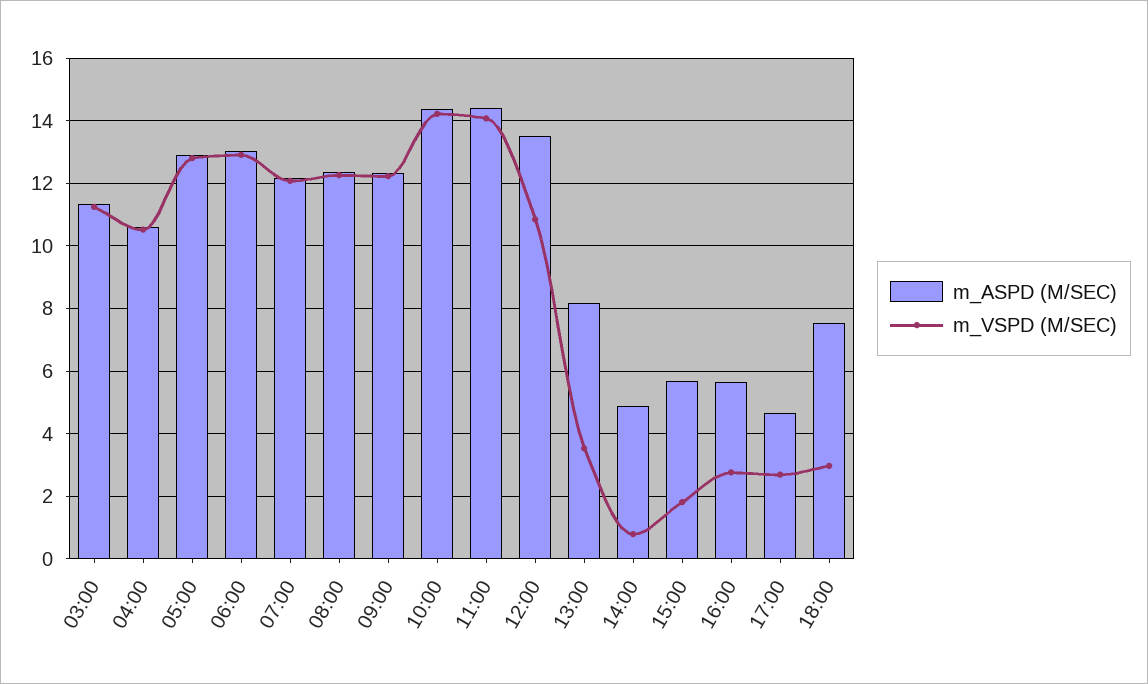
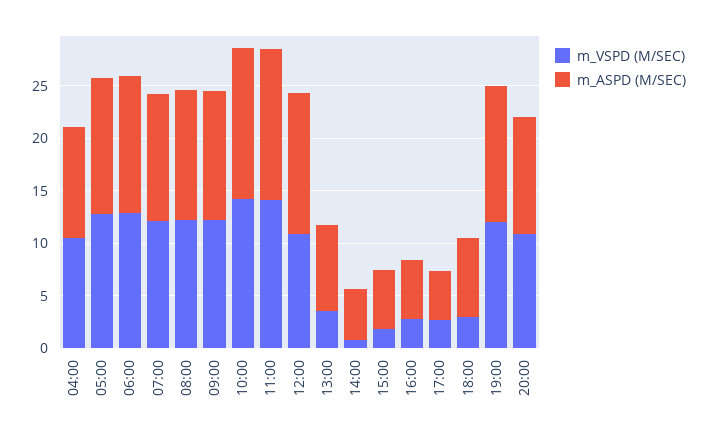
m_ASPD (M/SEC), 03:00: 11.4 -> none
m_VSPD (M/SEC), 03:00: 11.2 -> none
m_VSPD (M/SEC), 19:00: none -> 12
m_ASPD (M/SEC), 19:00: none -> 13
m_VSPD (M/SEC), 20:00: none -> 11
m_ASPD (M/SEC), 20:00: none -> 11

